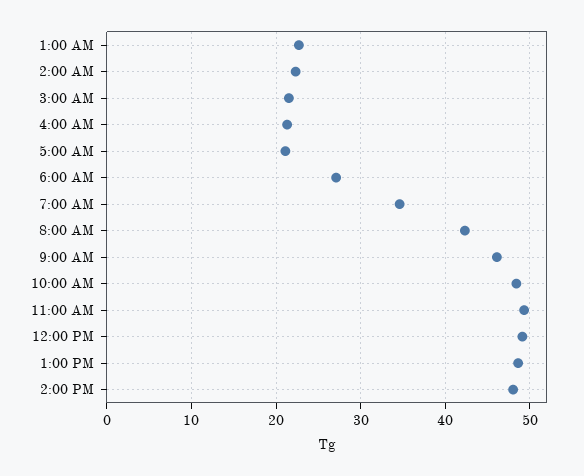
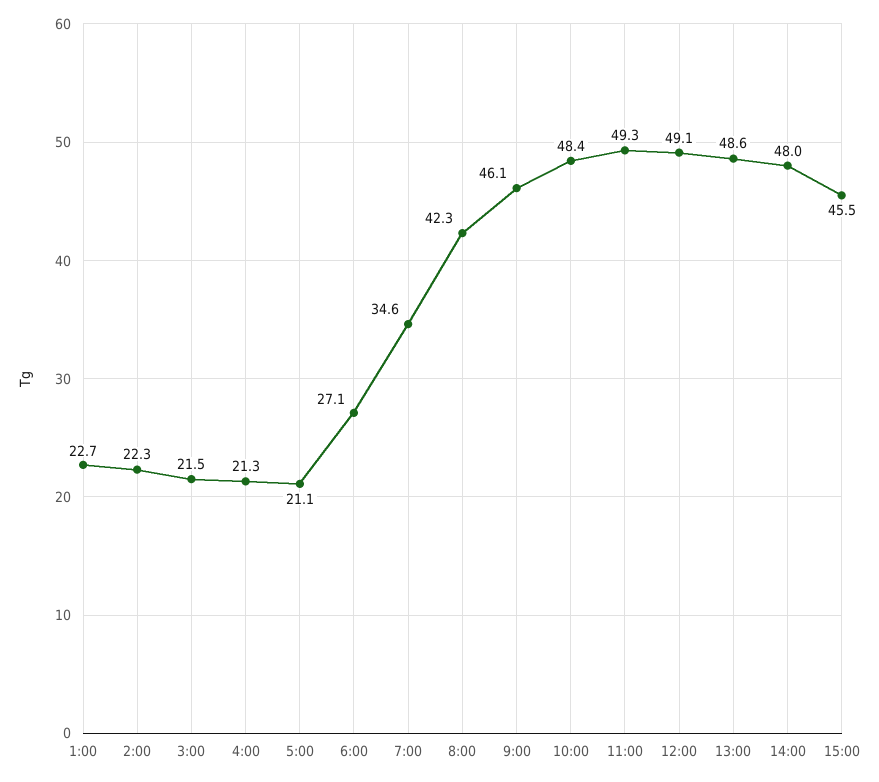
15:00: none -> 45.5

